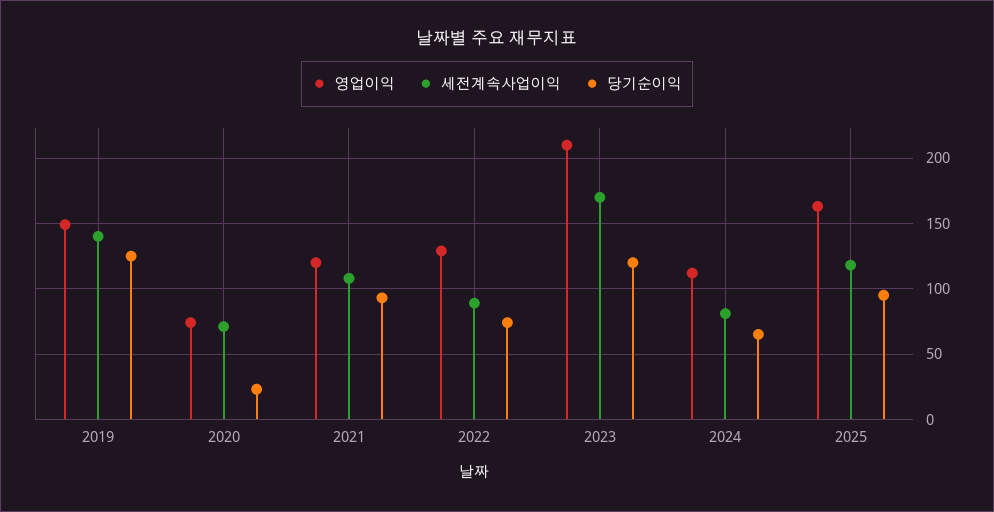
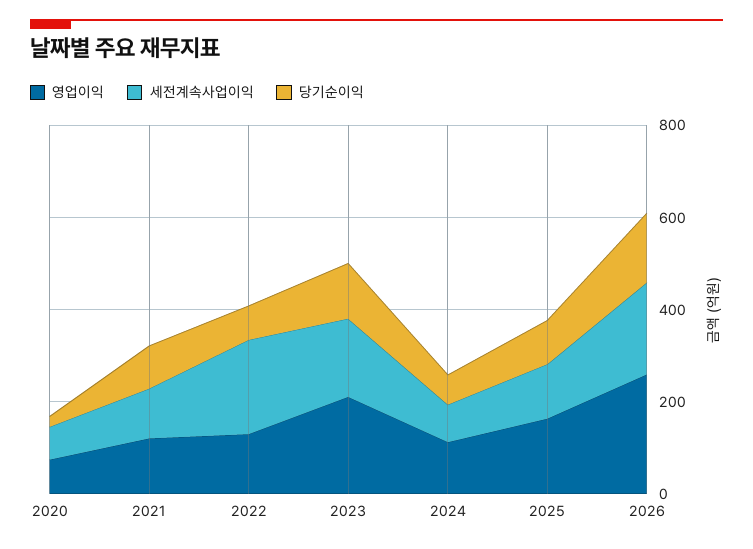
영업이익, 2019: 150 -> none
세전계속사업이익, 2019: 140 -> none
당기순이익, 2019: 125 -> none
세전계속사업이익, 2022: 90 -> 200
영업이익, 2026: none -> 250
세전계속사업이익, 2026: none -> 200
당기순이익, 2026: none -> 150

